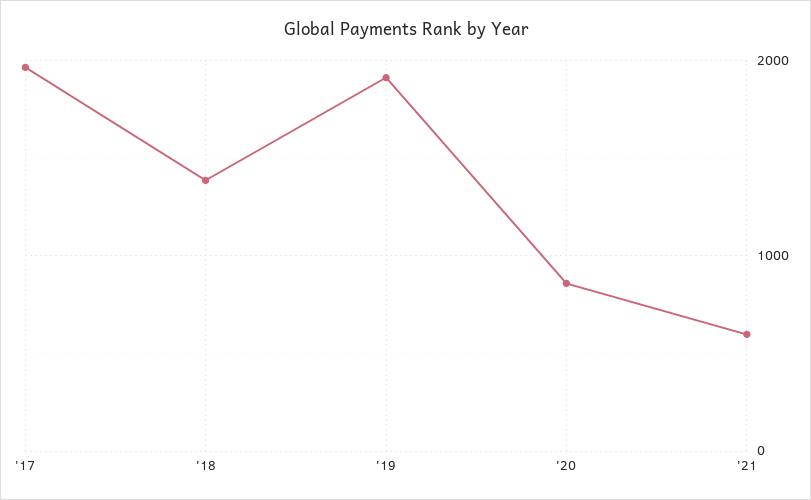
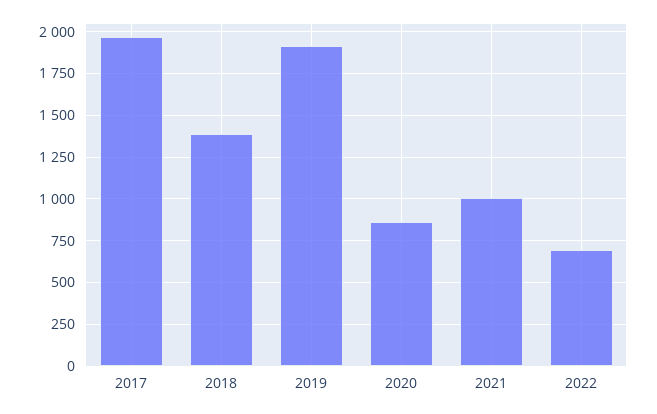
'21: 600 -> 1000
2022: none -> 700

